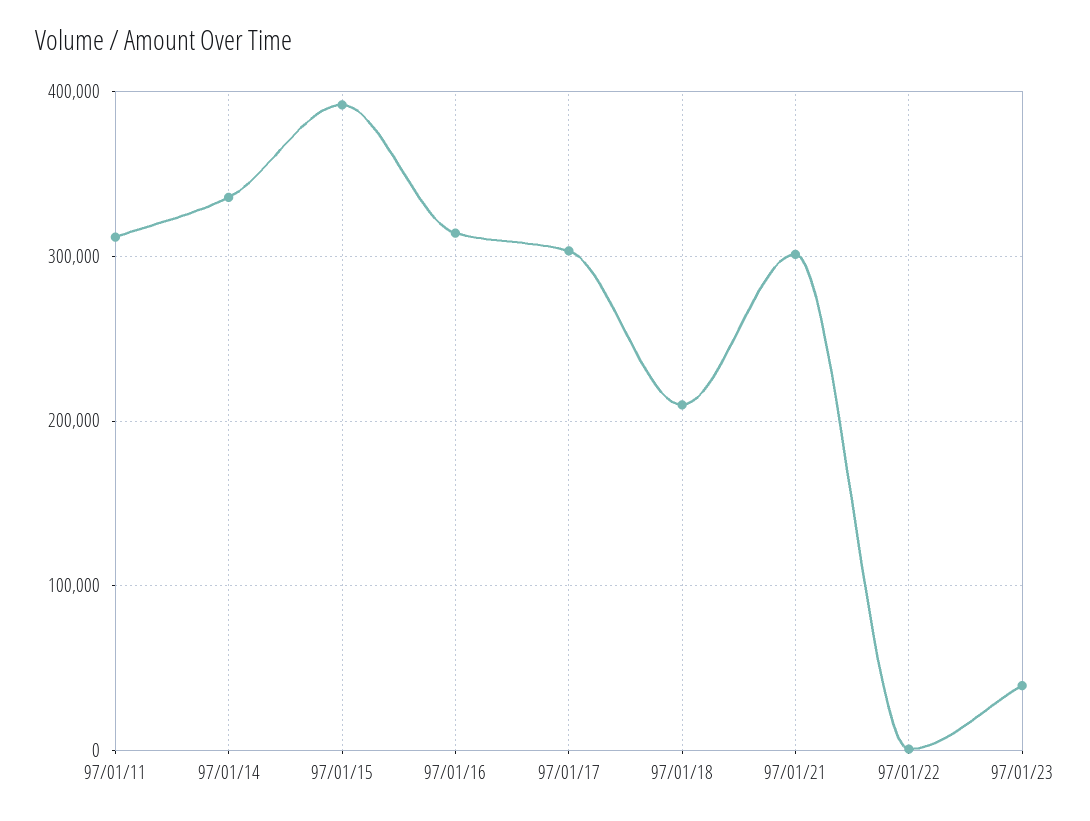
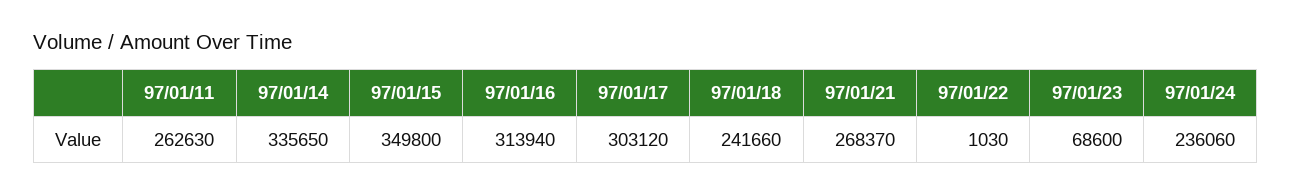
97/01/11: 310000 -> 262630
97/01/15: 390000 -> 349800
97/01/18: 210000 -> 241660
97/01/21: 300000 -> 268370
97/01/23: 40000 -> 68600
97/01/24: none -> 236060

